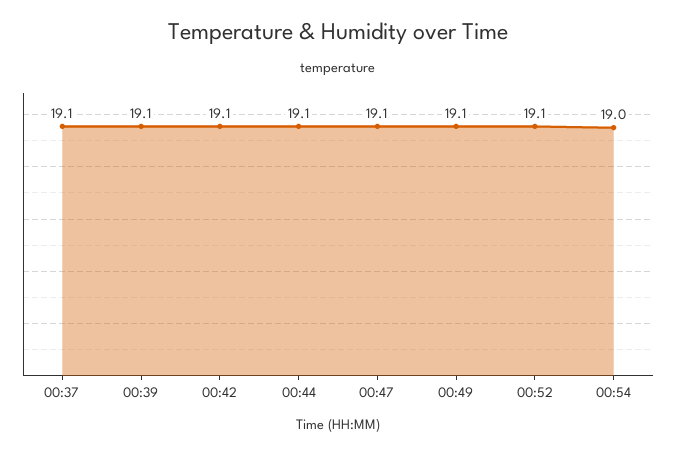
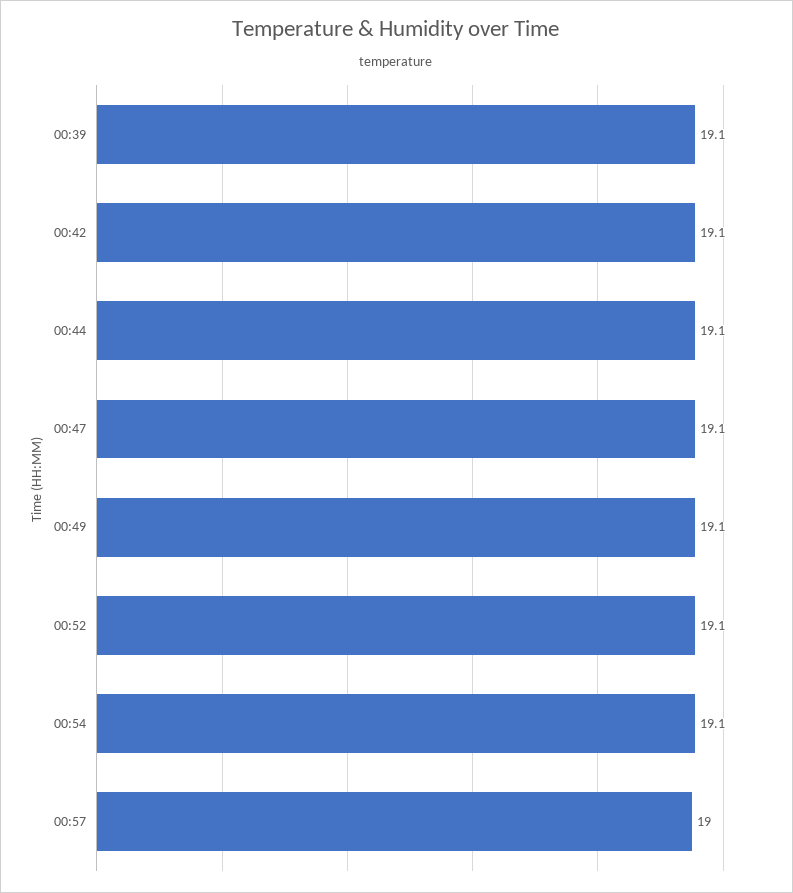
00:37: 19.1 -> none
00:54: 19 -> 19.1
00:57: none -> 19

